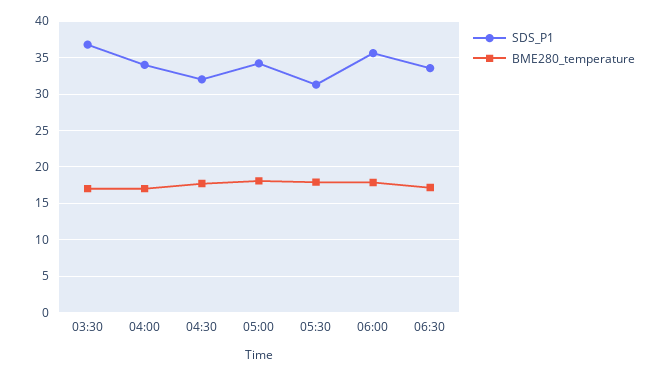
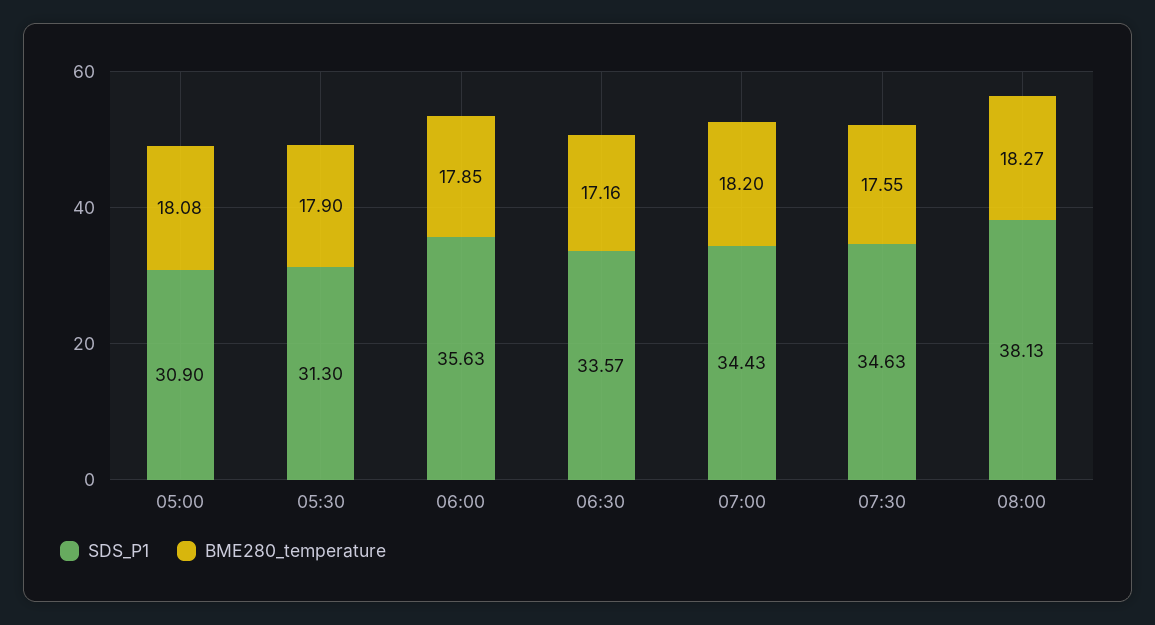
SDS_P1, 03:30: 37 -> none
BME280_temperature, 03:30: 17 -> none
SDS_P1, 04:00: 34 -> none
BME280_temperature, 04:00: 17 -> none
SDS_P1, 04:30: 32 -> none
BME280_temperature, 04:30: 18 -> none
SDS_P1, 05:00: 34 -> 30.9
SDS_P1, 07:00: none -> 34.43
BME280_temperature, 07:00: none -> 18.2
SDS_P1, 07:30: none -> 34.63
BME280_temperature, 07:30: none -> 17.55
SDS_P1, 08:00: none -> 38.13
BME280_temperature, 08:00: none -> 18.27

